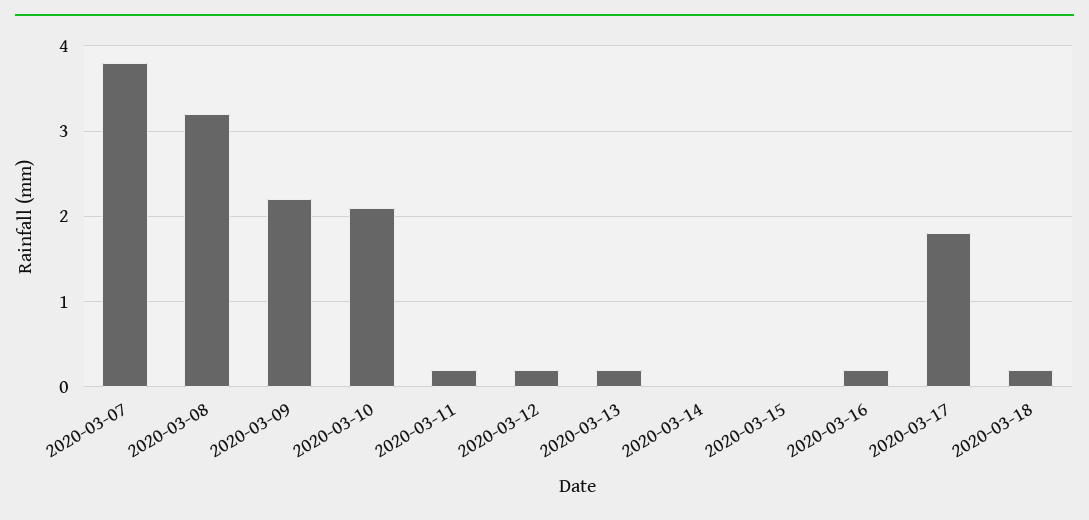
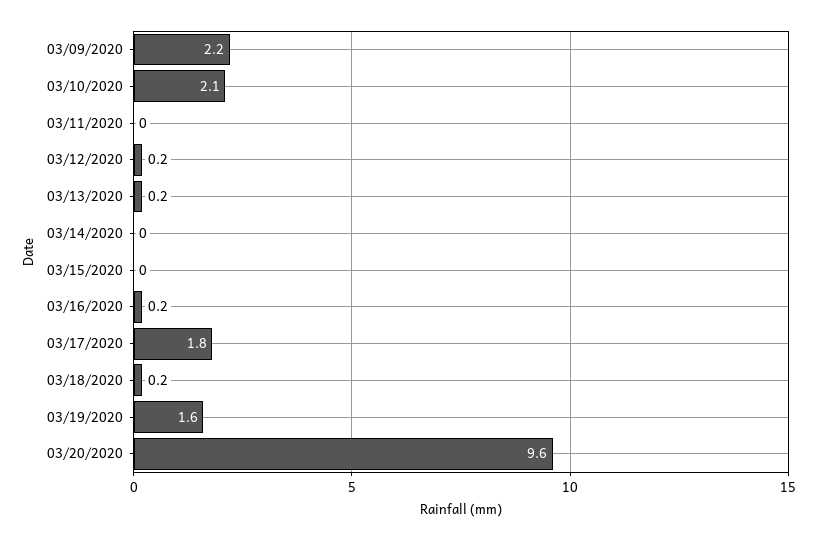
2020-03-07: 3.8 -> none
2020-03-08: 3.2 -> none
2020-03-11: 0.2 -> 0
03/19/2020: none -> 1.6
03/20/2020: none -> 9.6

